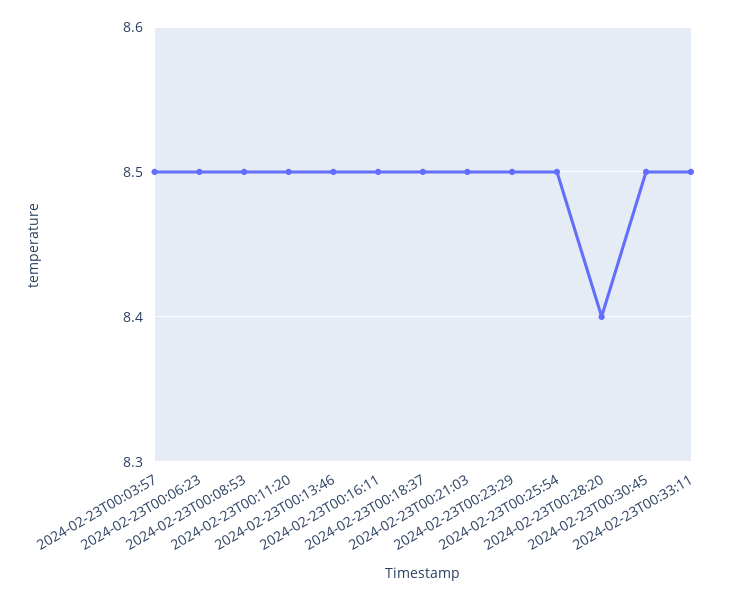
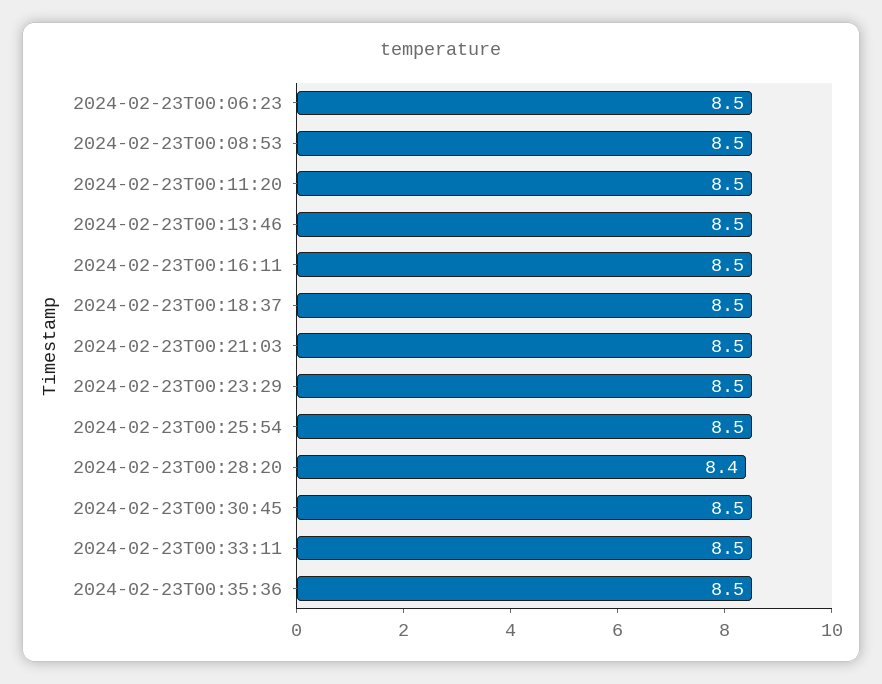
2024-02-23T00:03:57: 8.5 -> none
2024-02-23T00:35:36: none -> 8.5

